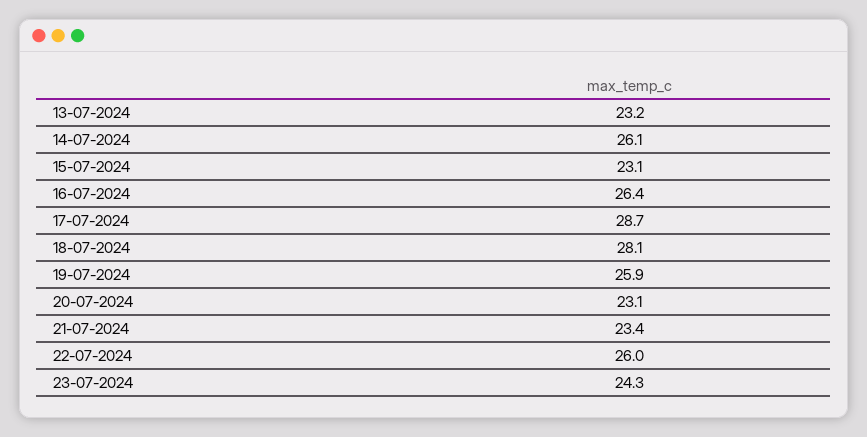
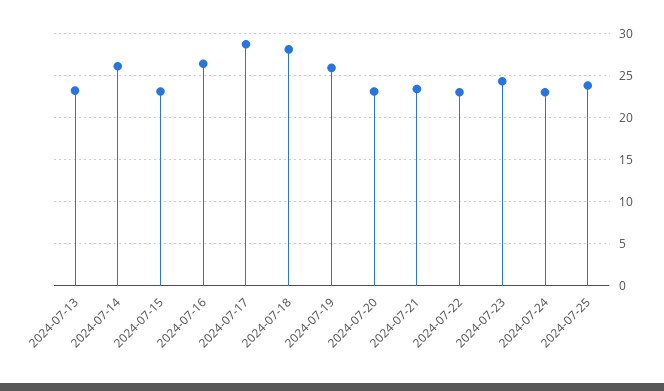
22-07-2024: 26 -> 23
2024-07-24: none -> 23
2024-07-25: none -> 24

